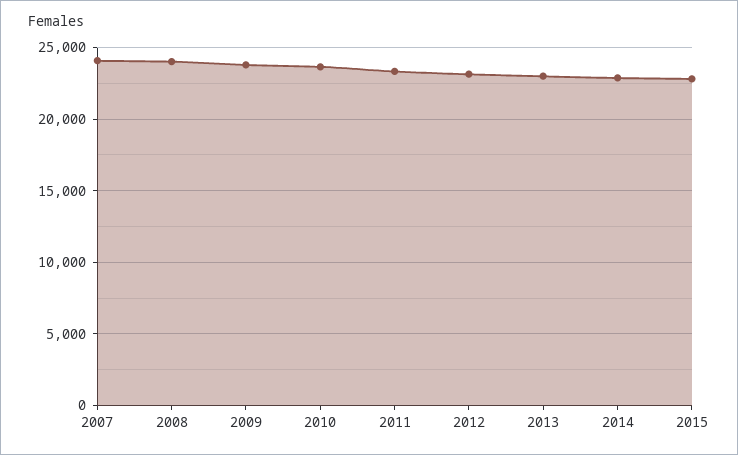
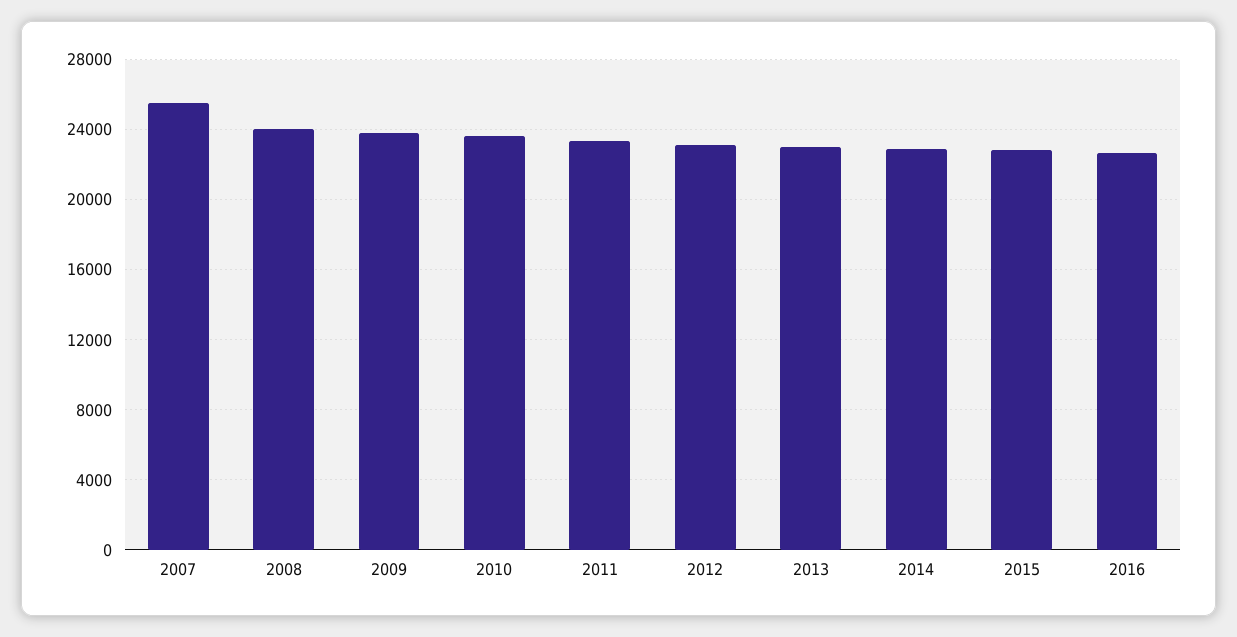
2007: 24000 -> 25500
2016: none -> 22500

